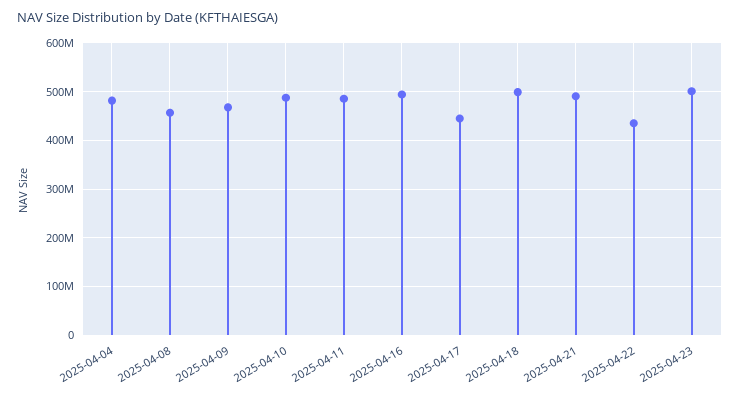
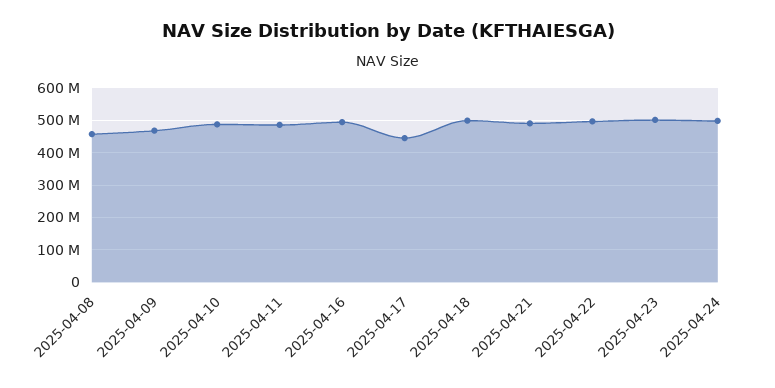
2025-04-04: 480000000 -> none
2025-04-22: 440000000 -> 500000000
2025-04-24: none -> 500000000

